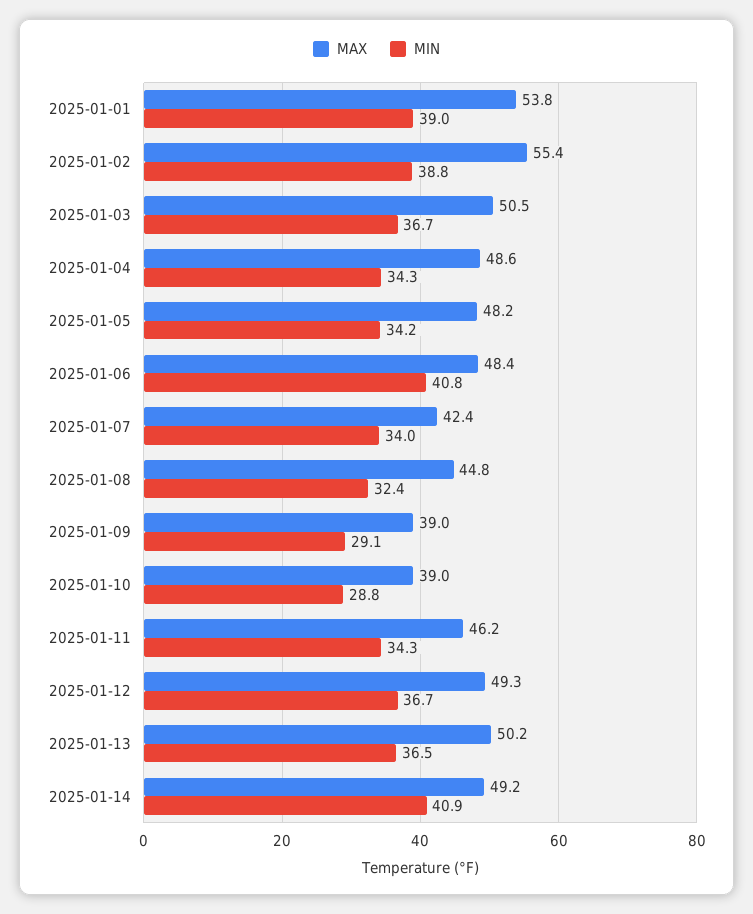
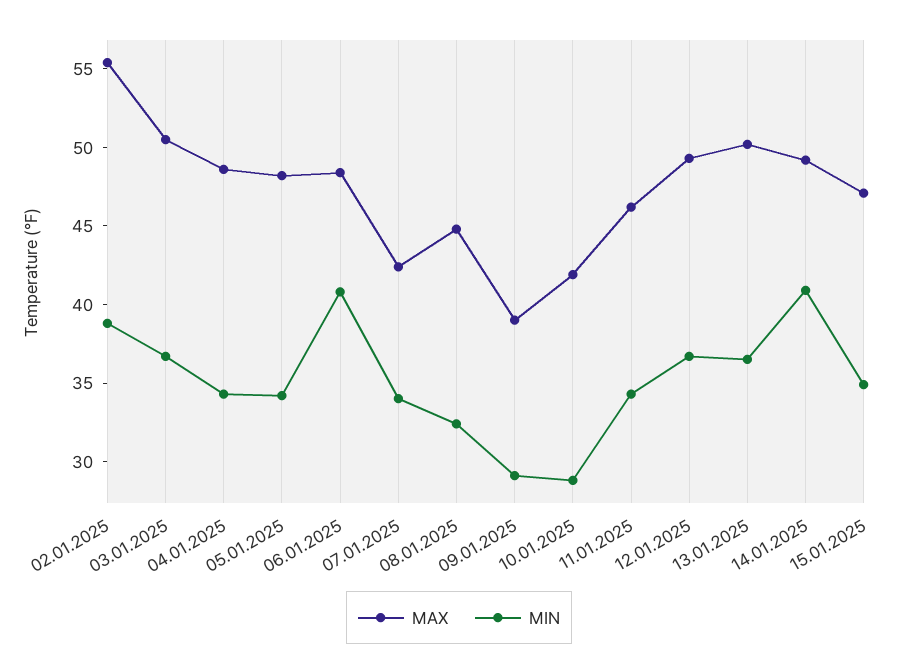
MAX, 2025-01-01: 53.8 -> none
MIN, 2025-01-01: 39 -> none
MAX, 2025-01-10: 39 -> 42
MAX, 15.01.2025: none -> 47
MIN, 15.01.2025: none -> 35

